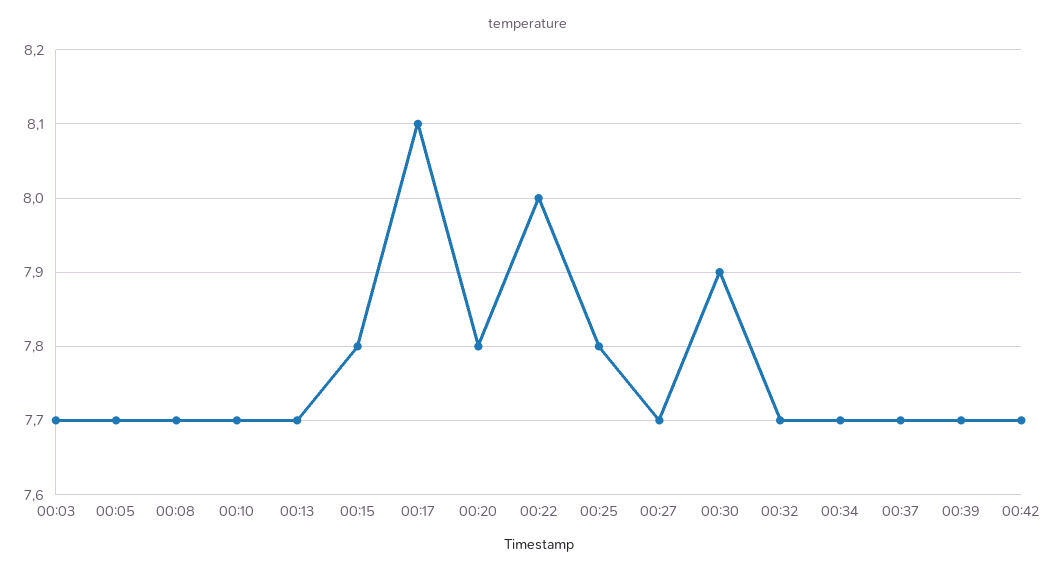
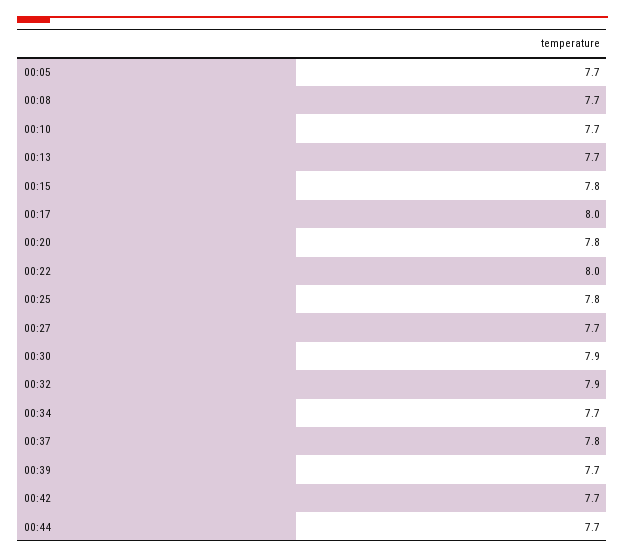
00:03: 7.7 -> none
00:17: 8.1 -> 8
00:32: 7.7 -> 7.9
00:37: 7.7 -> 7.8
00:44: none -> 7.7

